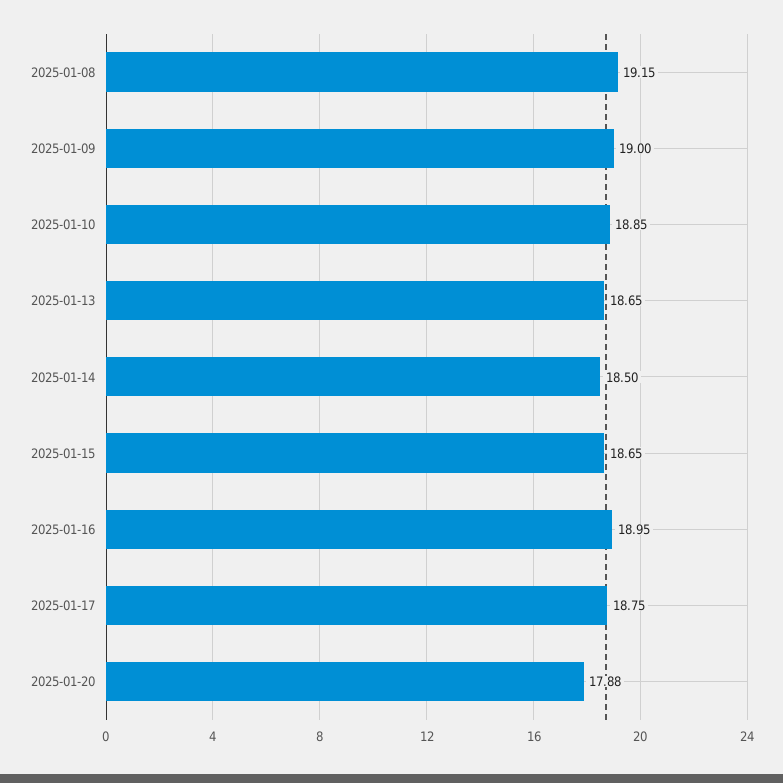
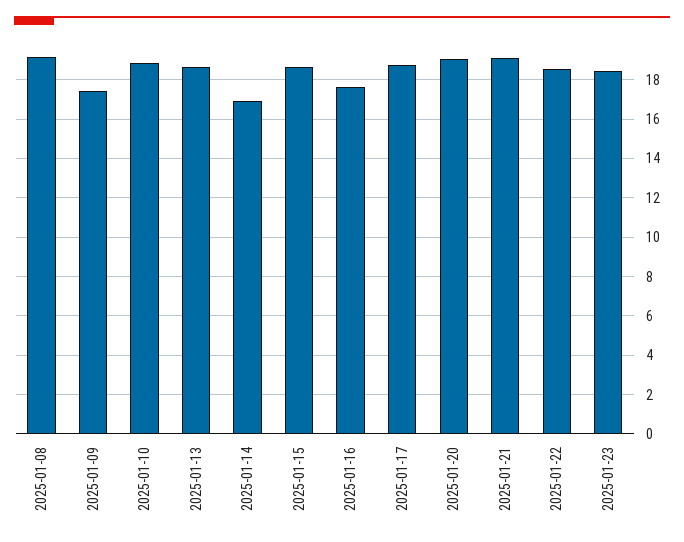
2025-01-09: 19 -> 17.5
2025-01-14: 18.5 -> 17
2025-01-16: 18.95 -> 17.5
2025-01-20: 17.88 -> 19
2025-01-21: none -> 19
2025-01-22: none -> 18.5
2025-01-23: none -> 18.5

